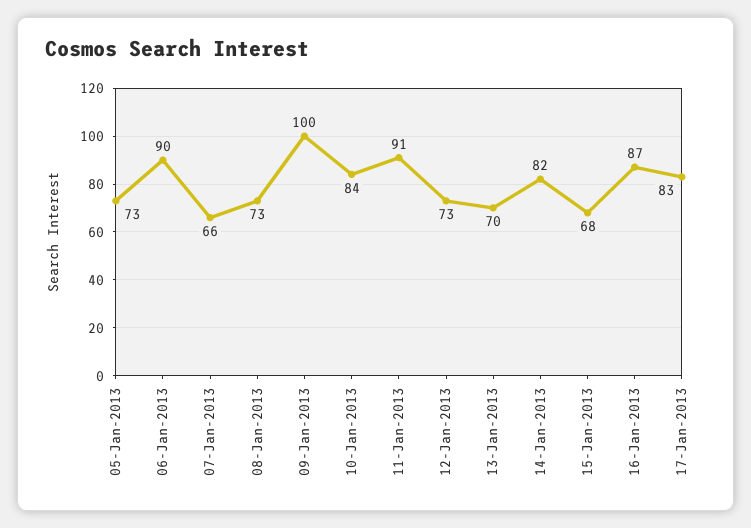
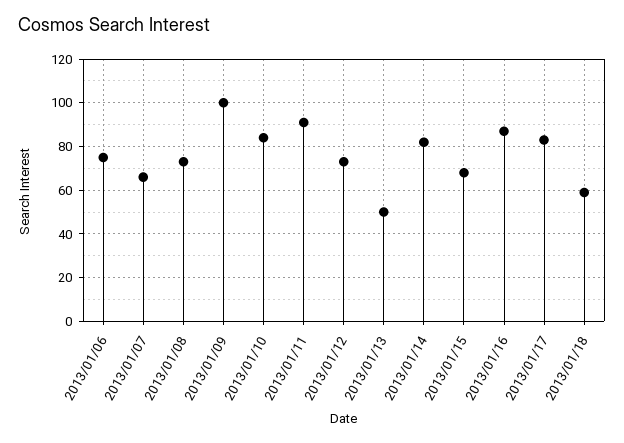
05-Jan-2013: 73 -> none
06-Jan-2013: 90 -> 75
13-Jan-2013: 70 -> 50
2013/01/18: none -> 60

